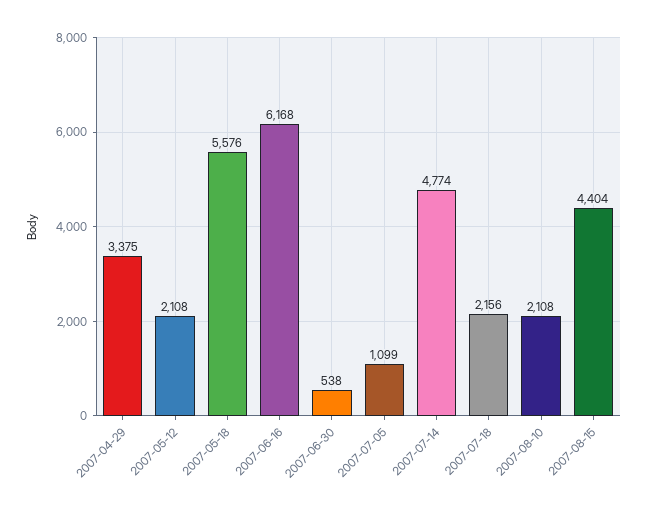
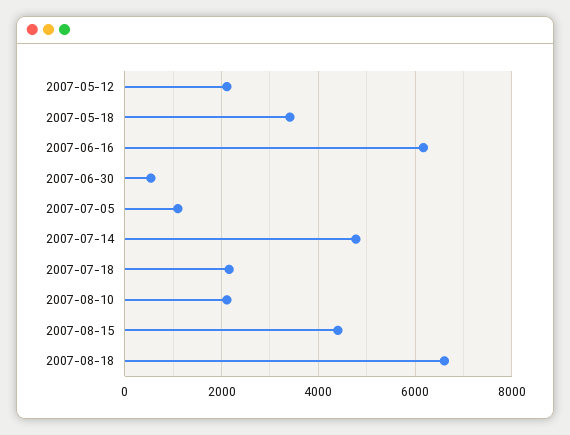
2007-04-29: 3375 -> none
2007-05-18: 5576 -> 3400
2007-08-18: none -> 6600

